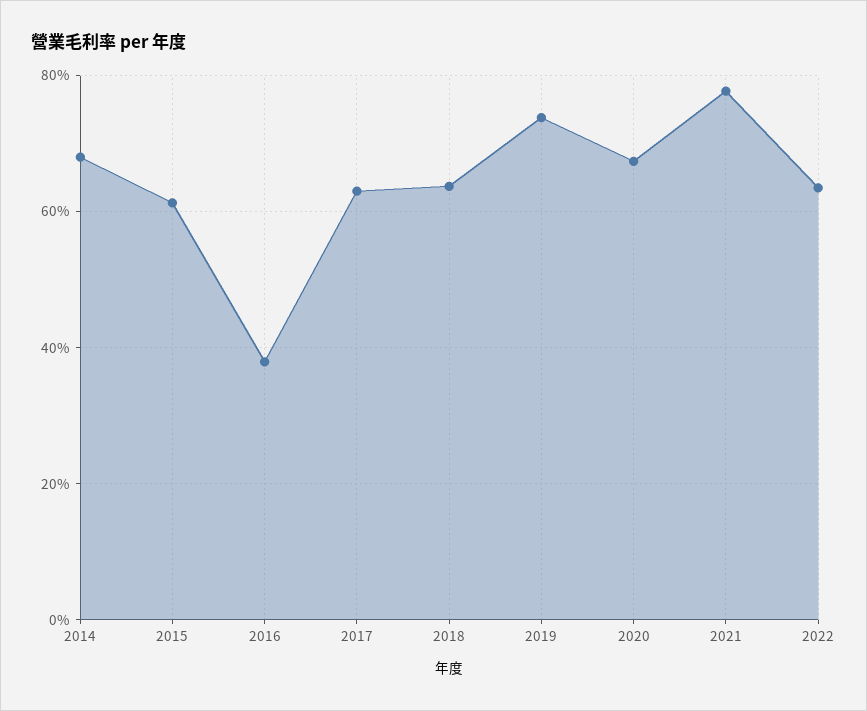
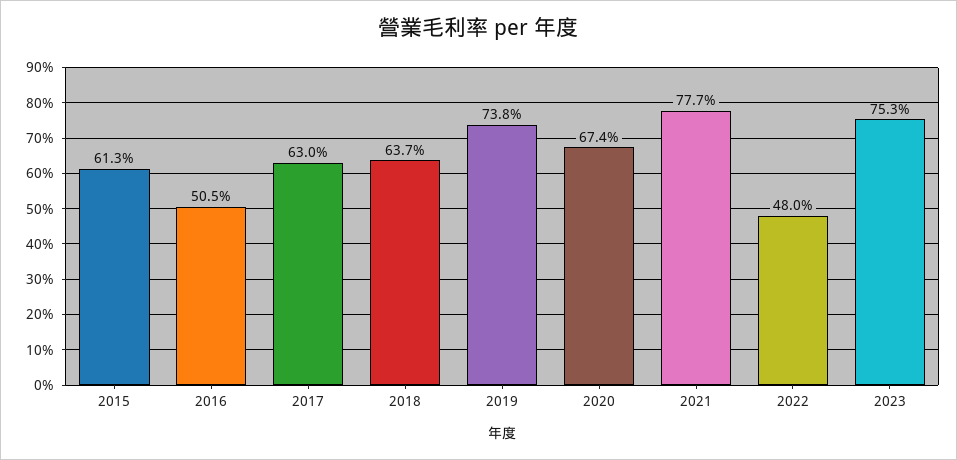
2014: 68 -> none
2016: 38 -> 50.5
2022: 64 -> 48
2023: none -> 75.3

